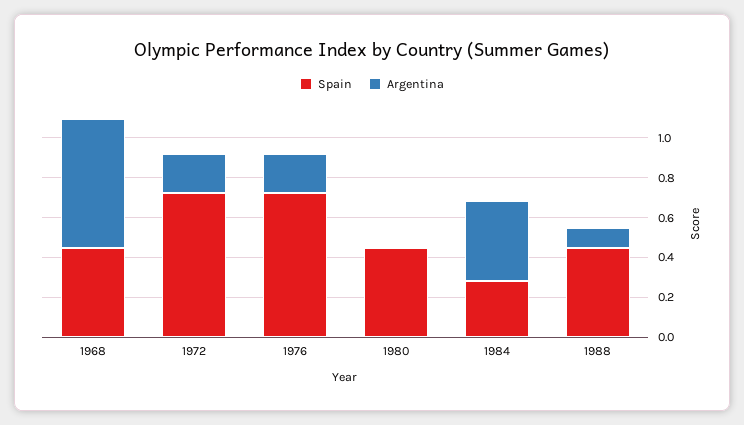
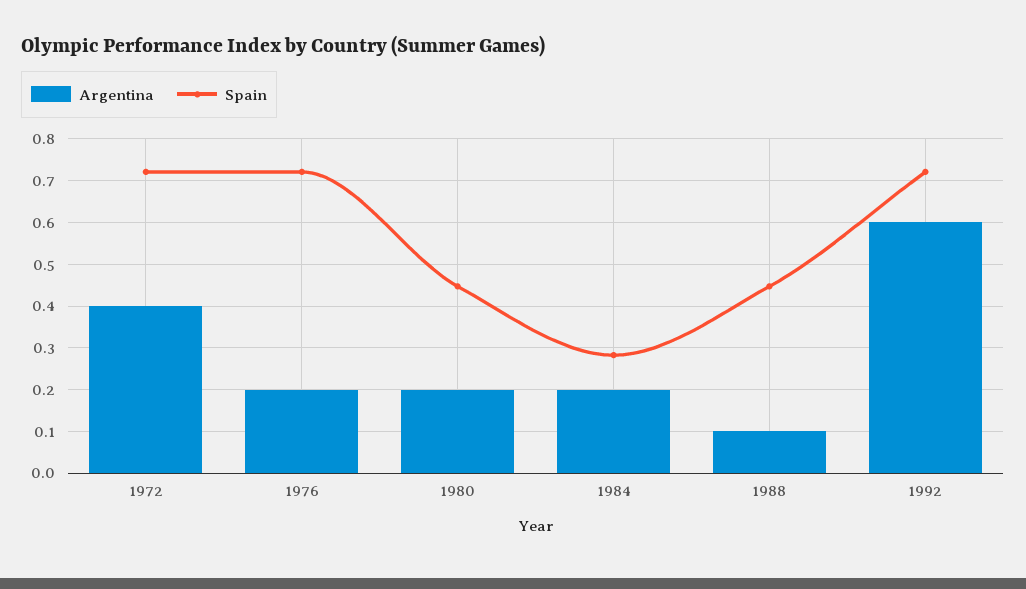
Spain, 1968: 0.45 -> none
Argentina, 1968: 0.65 -> none
Argentina, 1972: 0.2 -> 0.4
Argentina, 1980: 0 -> 0.2
Argentina, 1984: 0.4 -> 0.2
Argentina, 1992: none -> 0.6
Spain, 1992: none -> 0.72

